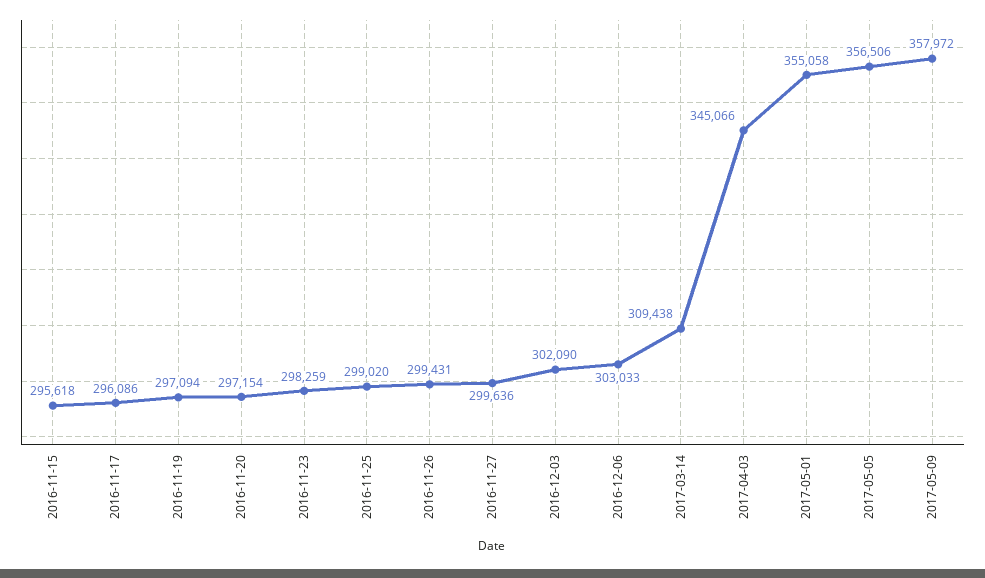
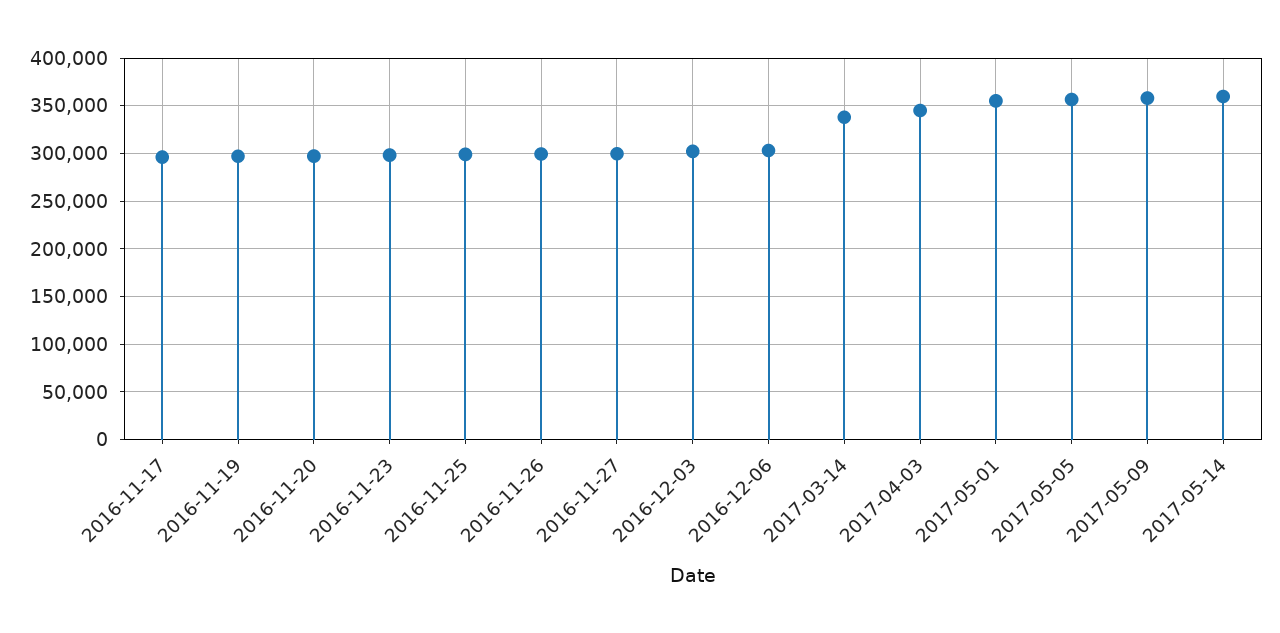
2016-11-15: 295618 -> none
2017-03-14: 309438 -> 340000
2017-05-14: none -> 360000

